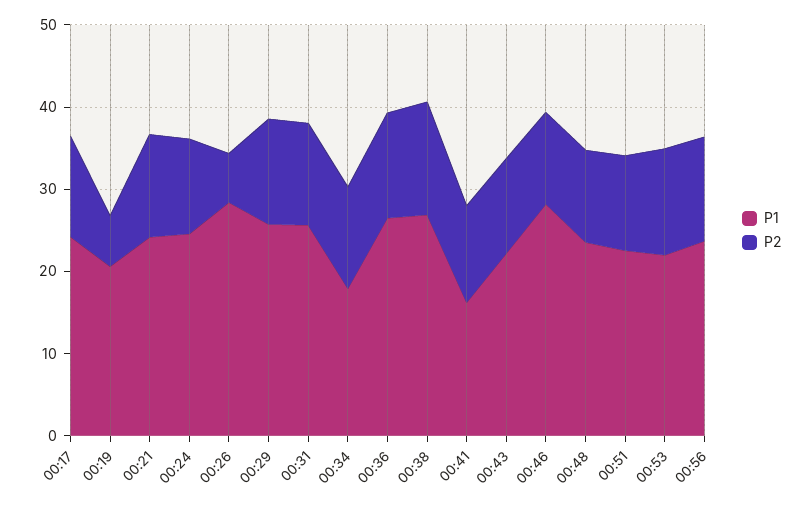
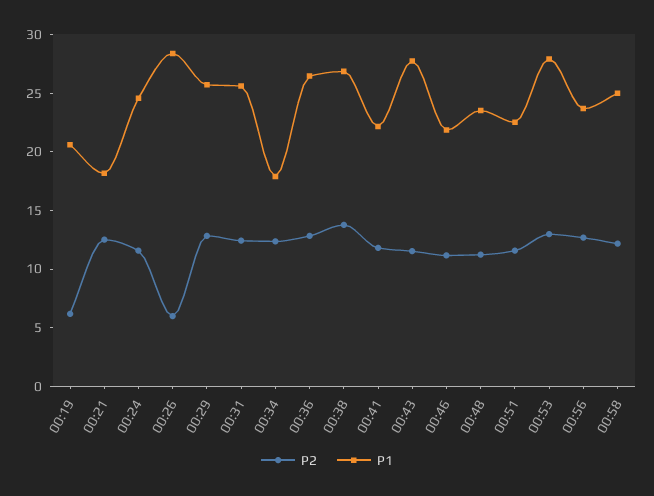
P1, 00:17: 24 -> none
P2, 00:17: 12 -> none
P1, 00:21: 24 -> 18
P1, 00:41: 16 -> 22
P1, 00:43: 22 -> 28
P1, 00:46: 28 -> 22
P1, 00:53: 22 -> 28
P2, 00:58: none -> 12
P1, 00:58: none -> 25

